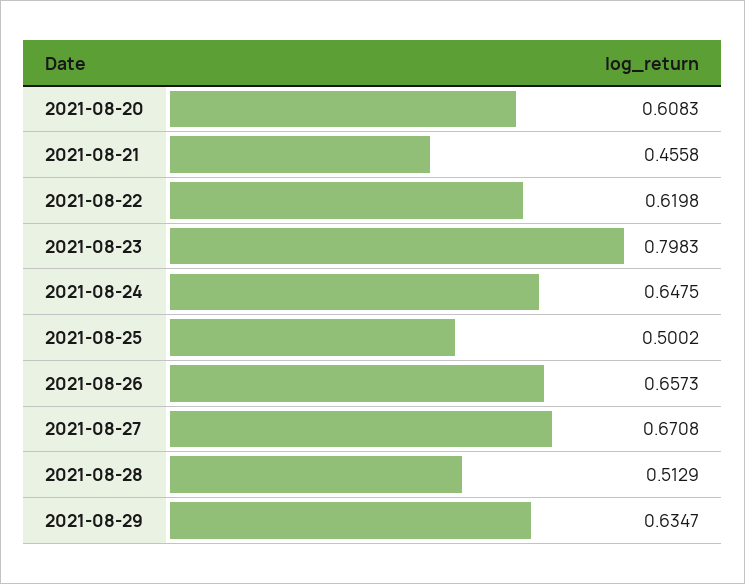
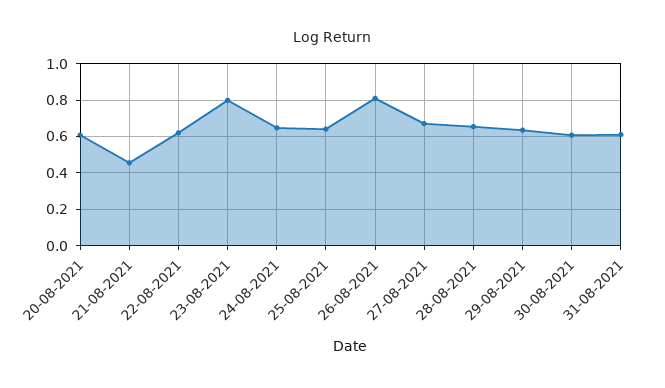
2021-08-25: 0.5002 -> 0.65
2021-08-26: 0.6573 -> 0.8
2021-08-28: 0.5129 -> 0.65
30-08-2021: none -> 0.6
31-08-2021: none -> 0.6

